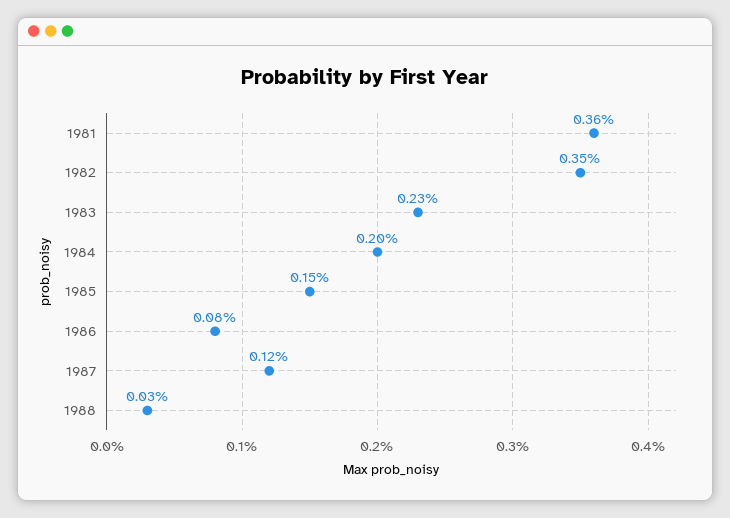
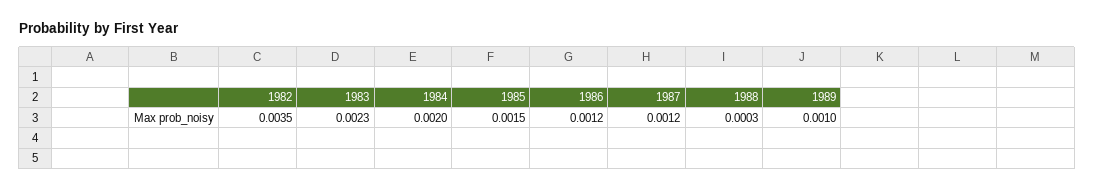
1981: 0.0036 -> none
1986: 0.0008 -> 0.0012
1989: none -> 0.001

